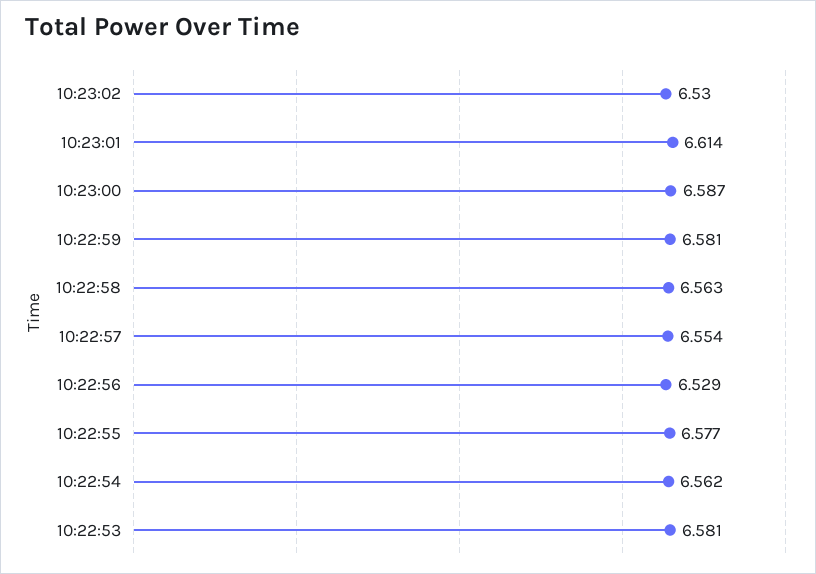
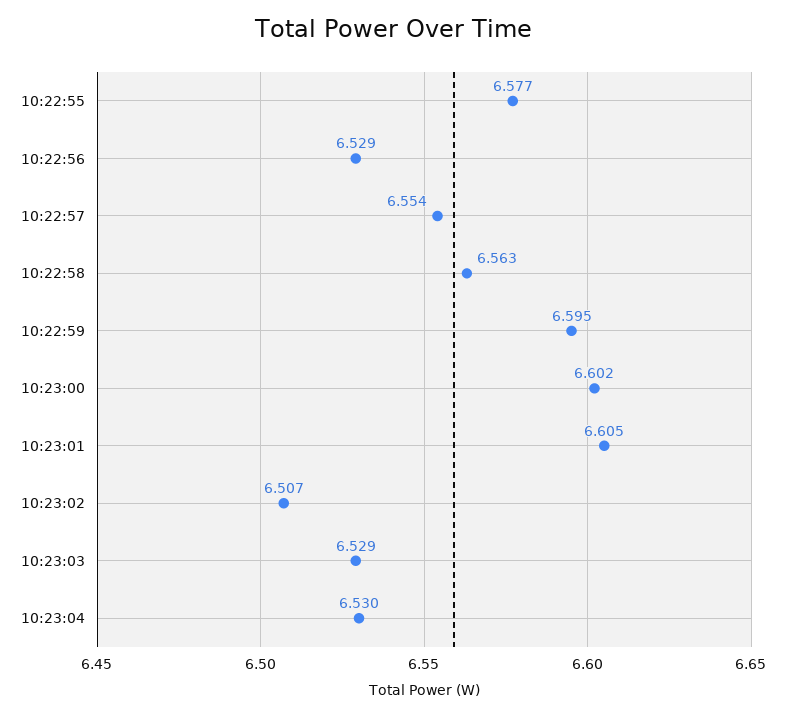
10:23:02: 6.53 -> 6.507
10:23:01: 6.614 -> 6.605
10:23:00: 6.587 -> 6.602
10:22:59: 6.581 -> 6.595
10:22:54: 6.562 -> none
10:22:53: 6.581 -> none
10:23:03: none -> 6.529
10:23:04: none -> 6.53

